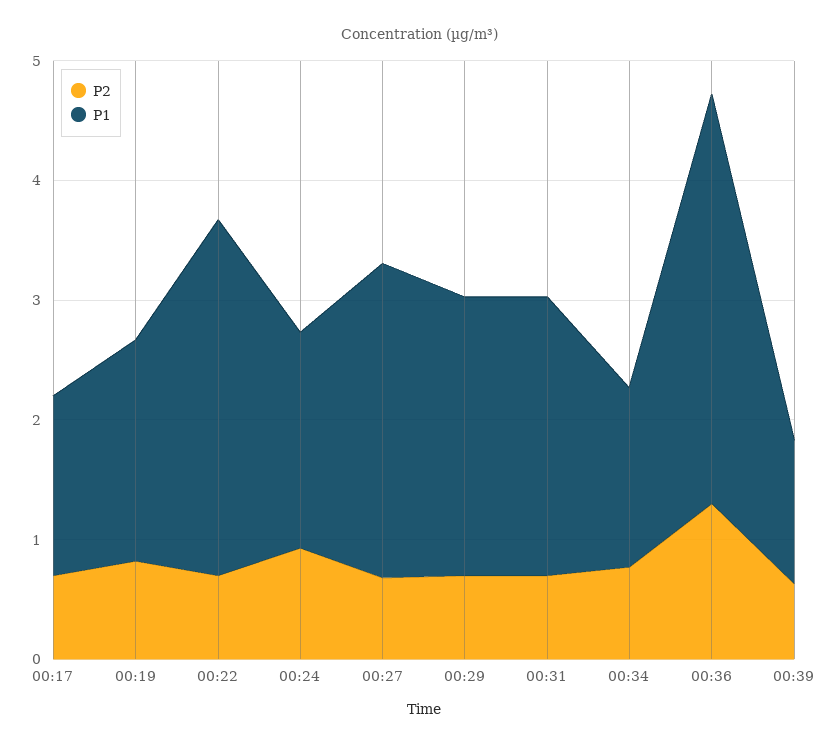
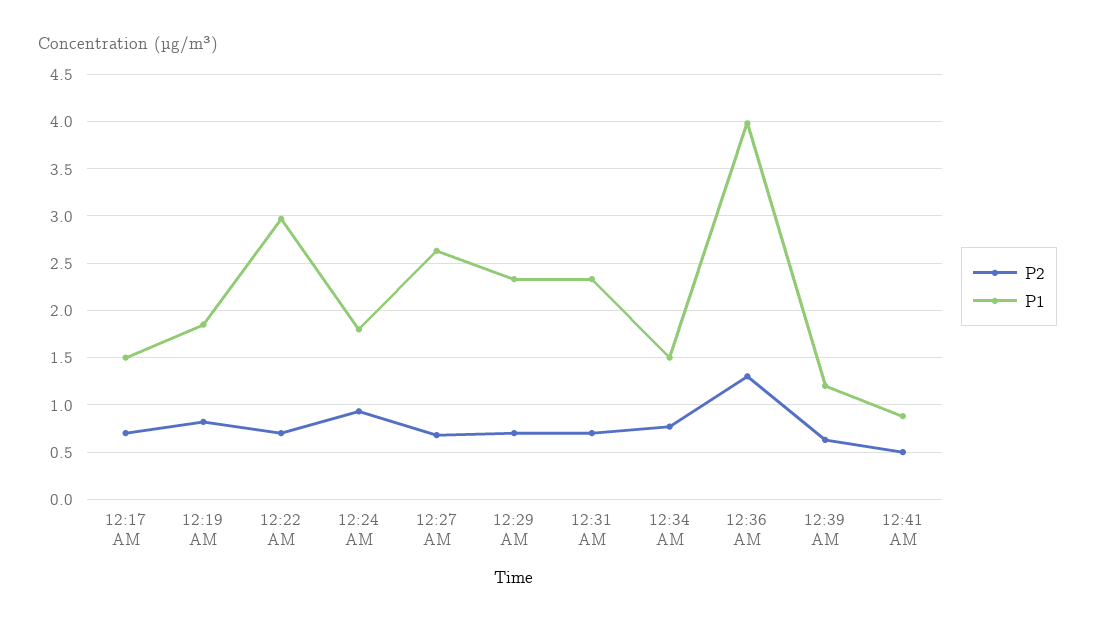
P1, 00:36: 3.4 -> 4
P2, 12:41 AM: none -> 0.5
P1, 12:41 AM: none -> 0.9

